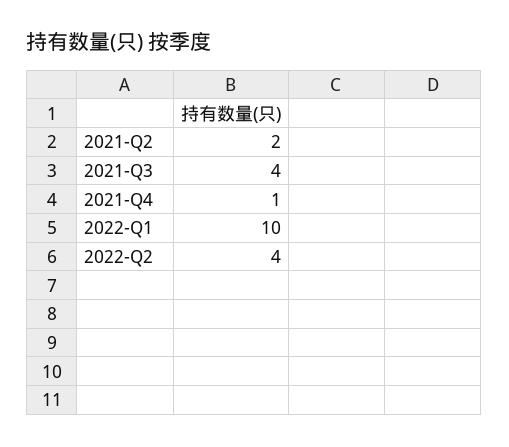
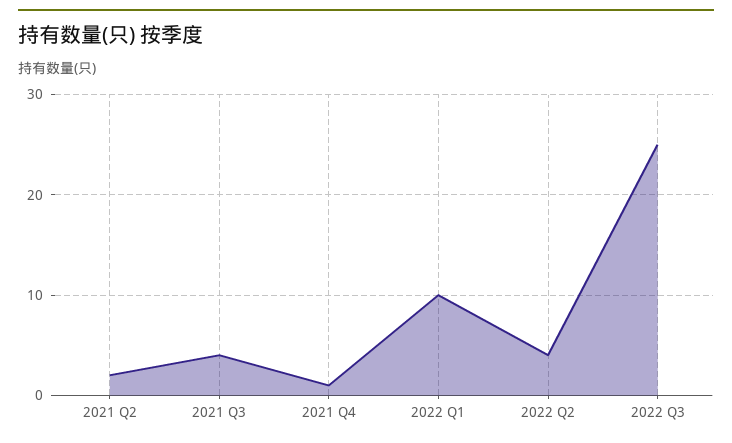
2022 Q3: none -> 25

